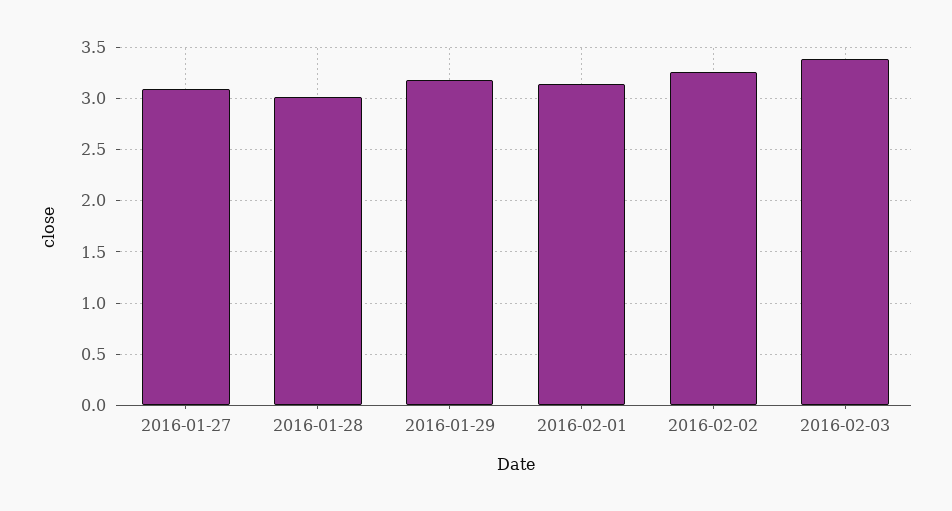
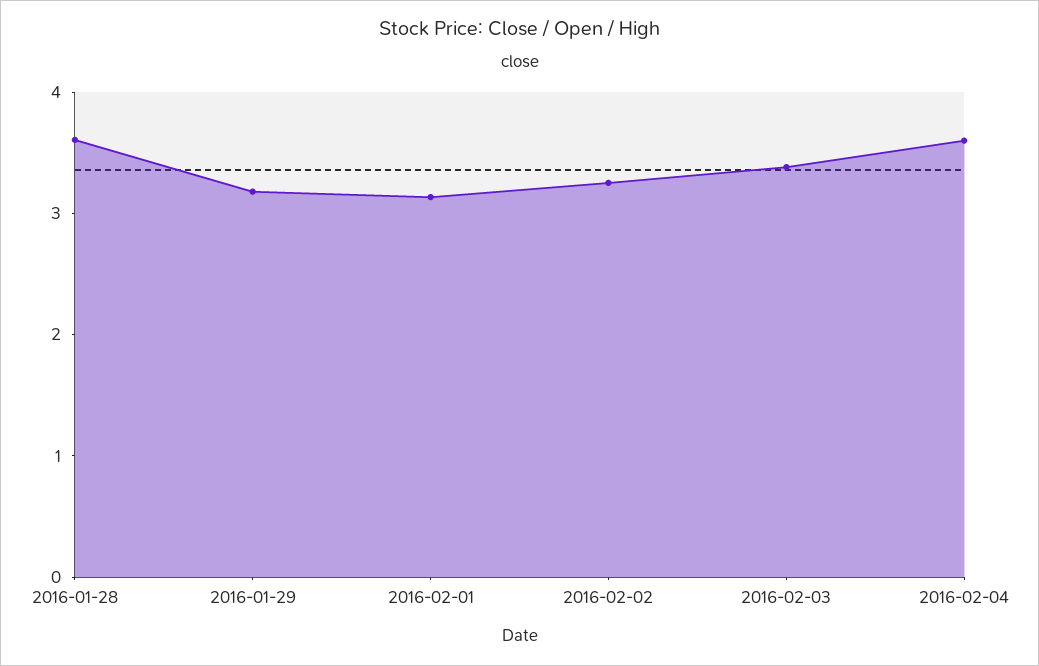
2016-01-27: 3.1 -> none
2016-01-28: 3 -> 3.6
2016-02-04: none -> 3.6

